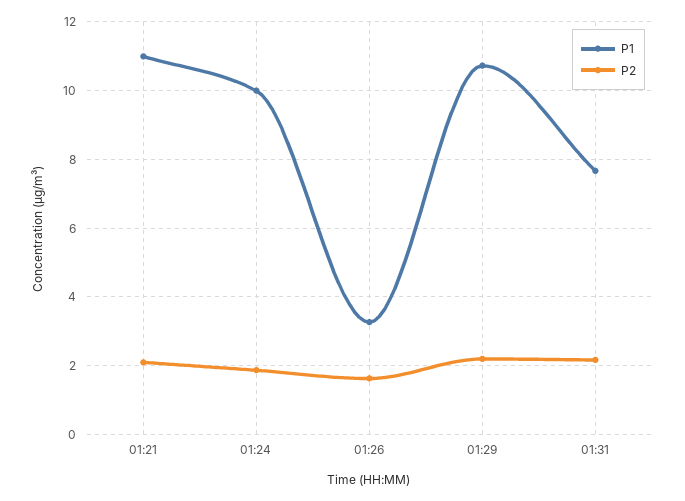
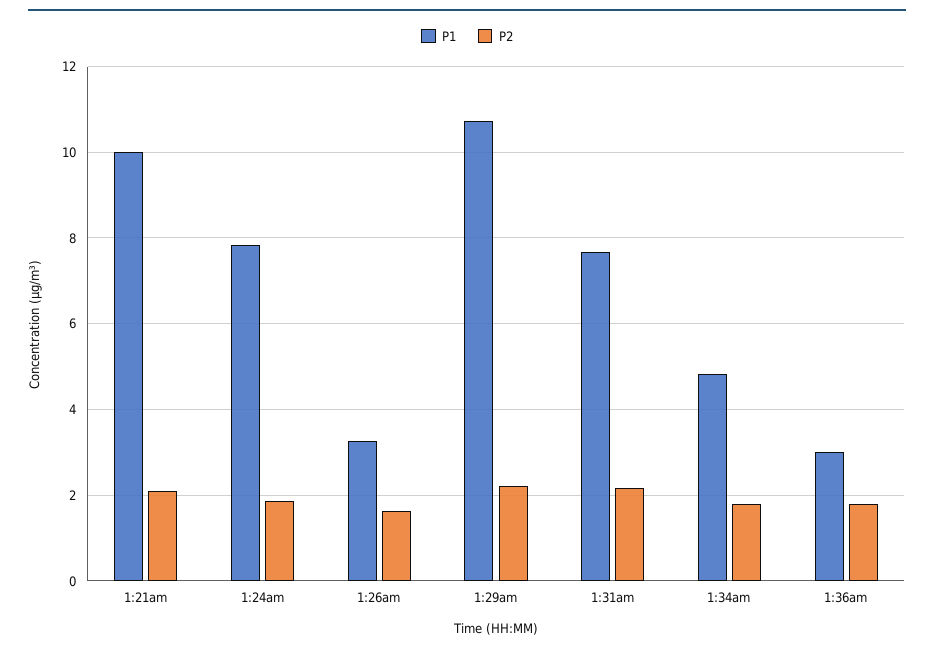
P1, 01:21: 11 -> 10
P1, 01:24: 10 -> 7.8
P1, 1:34am: none -> 4.8
P2, 1:34am: none -> 1.8
P1, 1:36am: none -> 3
P2, 1:36am: none -> 1.8

